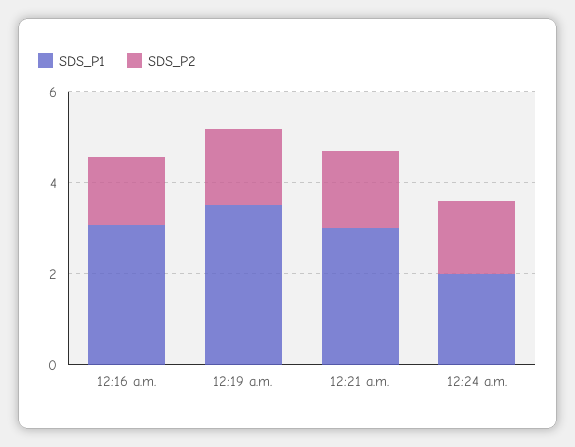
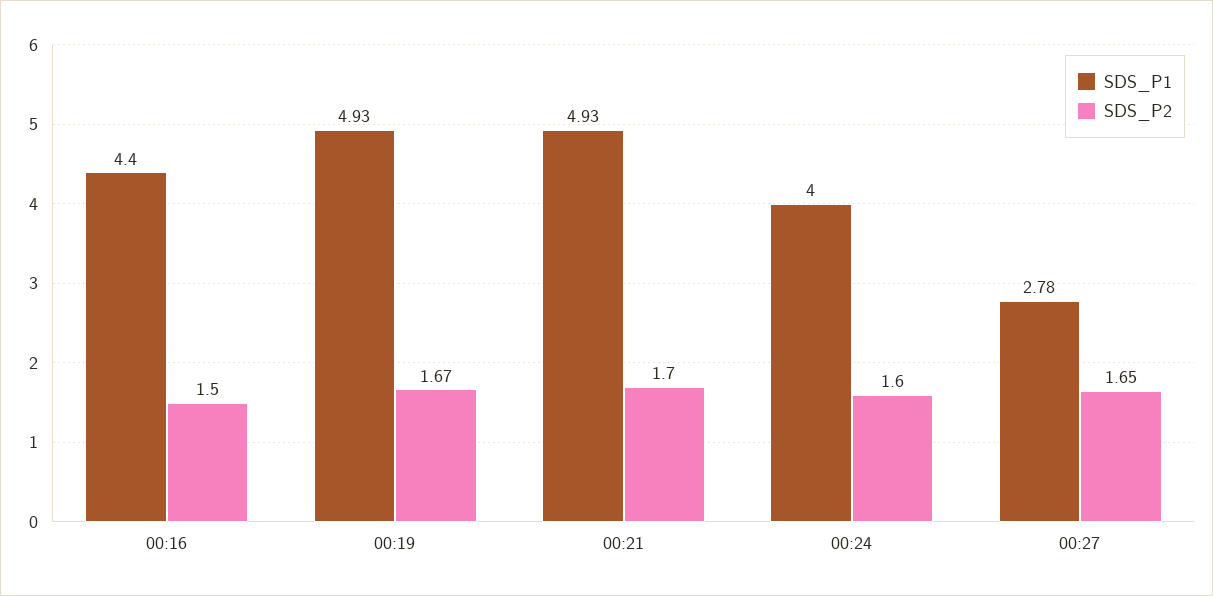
SDS_P1, 12:16 a.m.: 3 -> 4.4
SDS_P1, 12:19 a.m.: 3.5 -> 4.93
SDS_P1, 12:21 a.m.: 3 -> 4.93
SDS_P1, 12:24 a.m.: 2 -> 4
SDS_P1, 00:27: none -> 2.78
SDS_P2, 00:27: none -> 1.65

